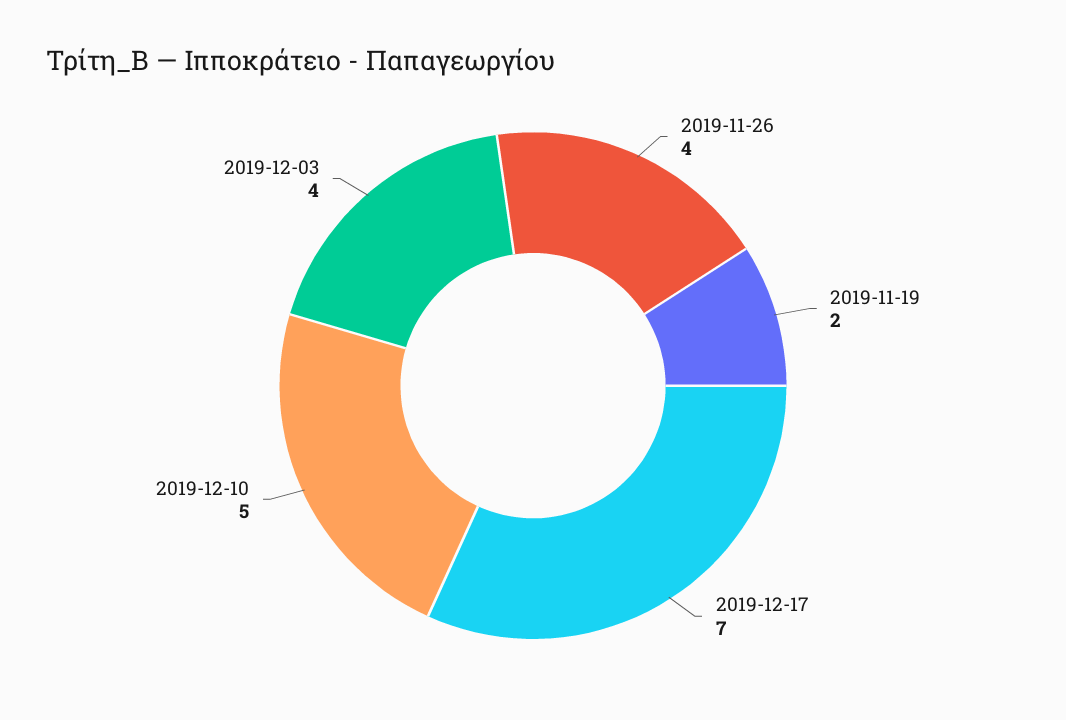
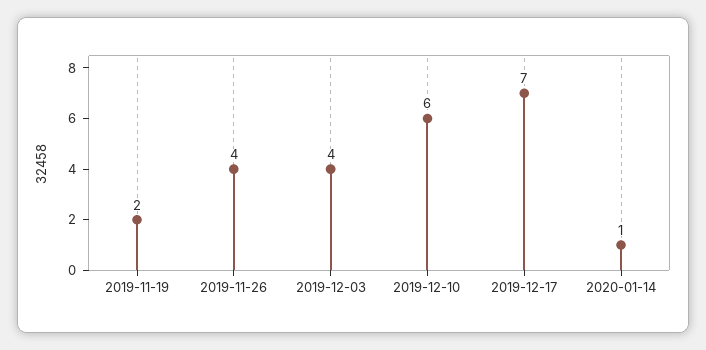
2019-12-10: 5 -> 6
2020-01-14: none -> 1

